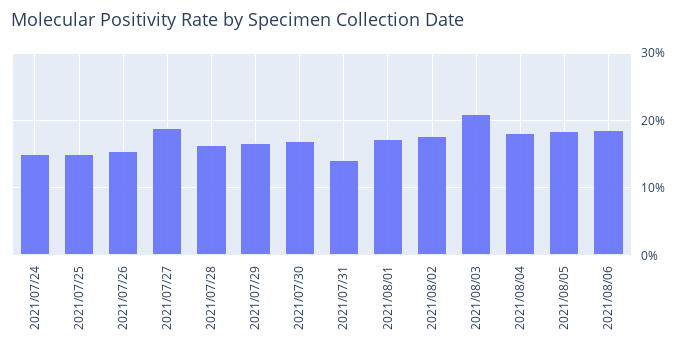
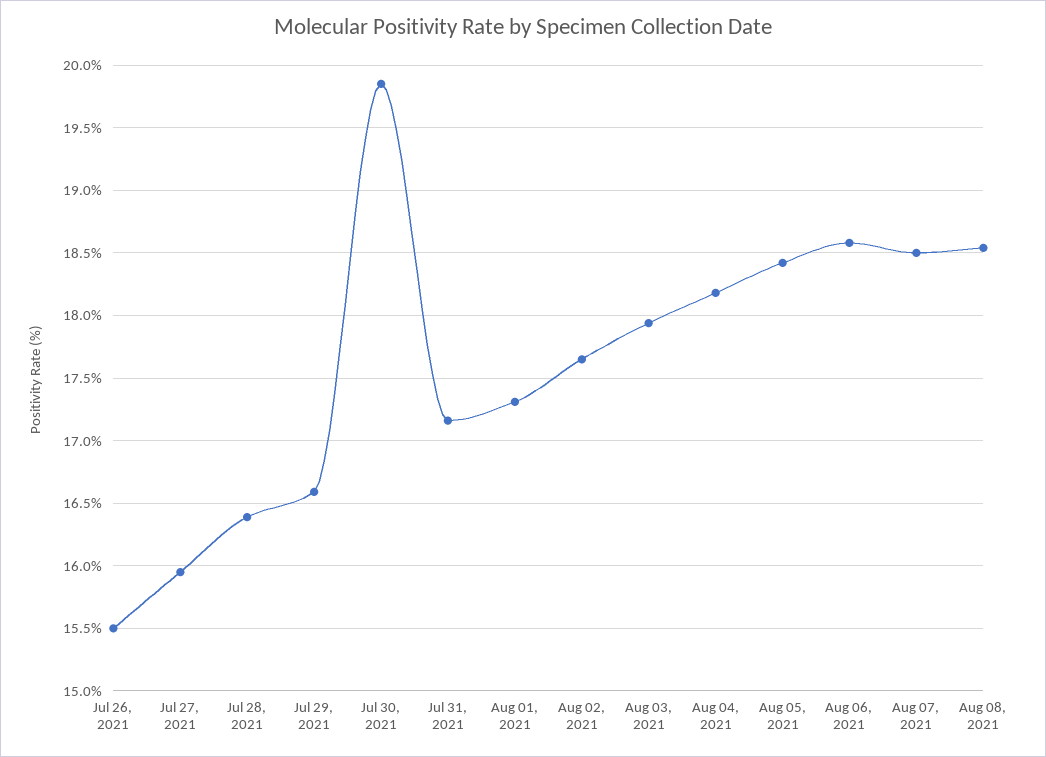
2021/07/24: 15 -> none
2021/07/25: 15 -> none
2021/07/27: 19 -> 15.95
2021/07/30: 17 -> 19.85
2021/07/31: 14 -> 17.15
2021/08/03: 21 -> 17.95
Aug 07, 2021: none -> 18.5
Aug 08, 2021: none -> 18.55

